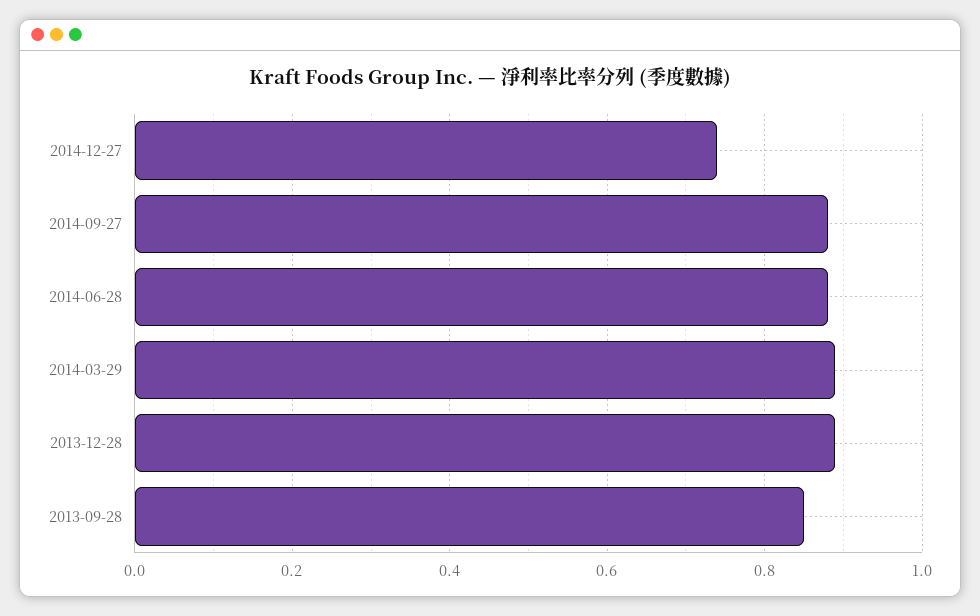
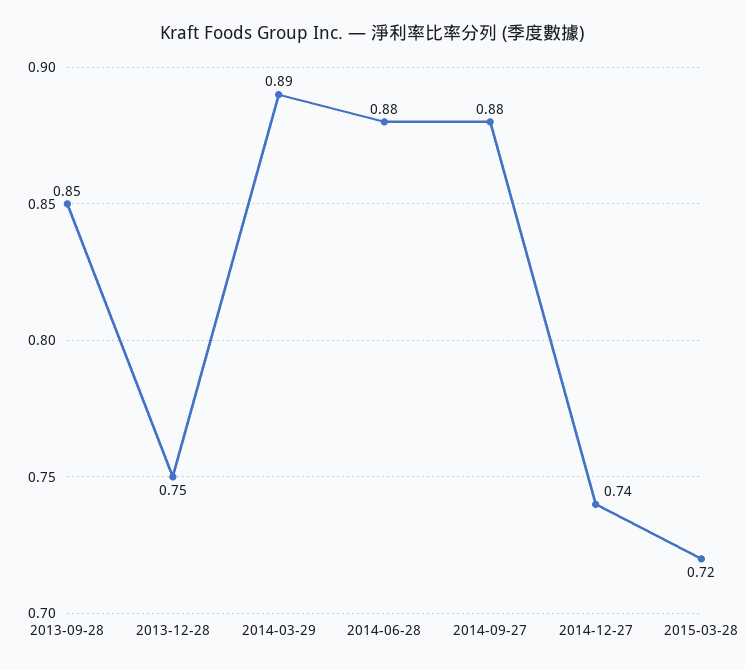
2013-12-28: 0.9 -> 0.75
2015-03-28: none -> 0.72

